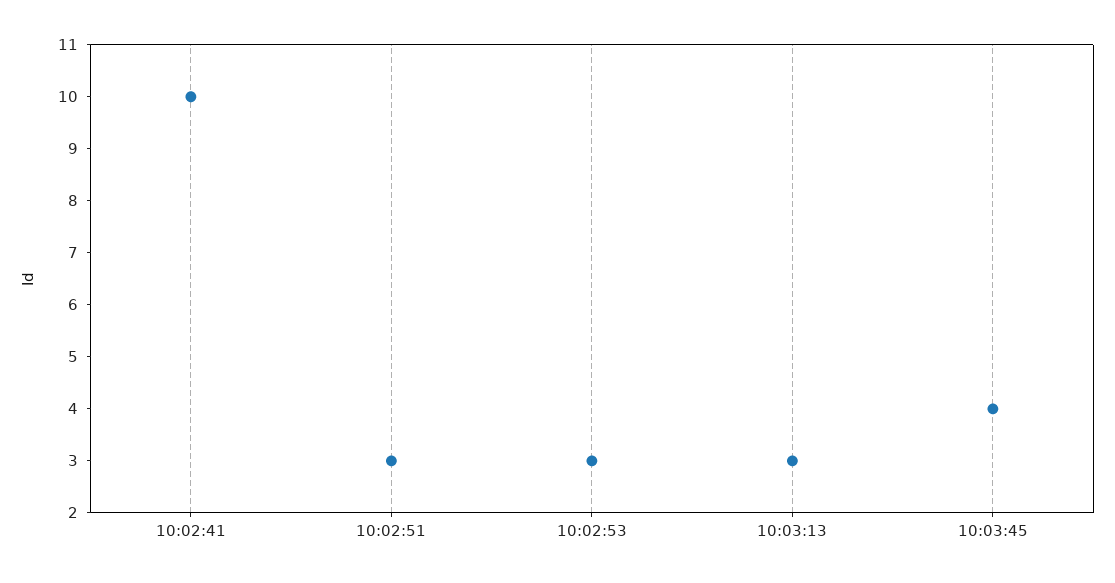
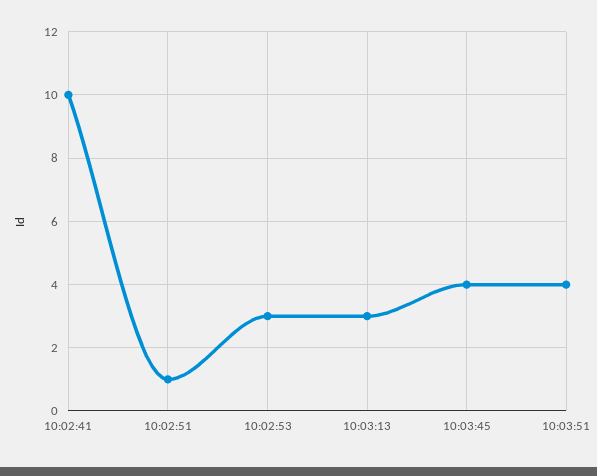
10:02:51: 3 -> 1
10:03:51: none -> 4

